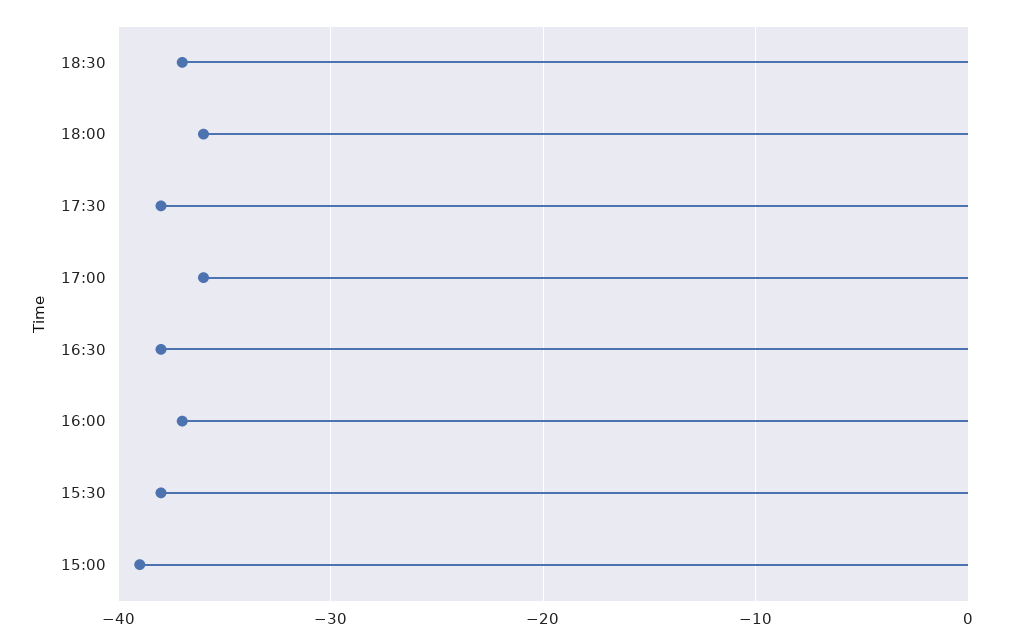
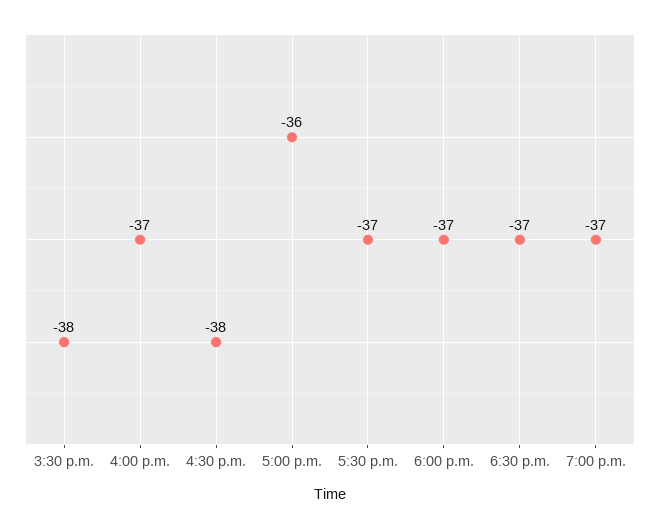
18:00: -36 -> -37
17:30: -38 -> -37
15:00: -39 -> none
7:00 p.m.: none -> -37

